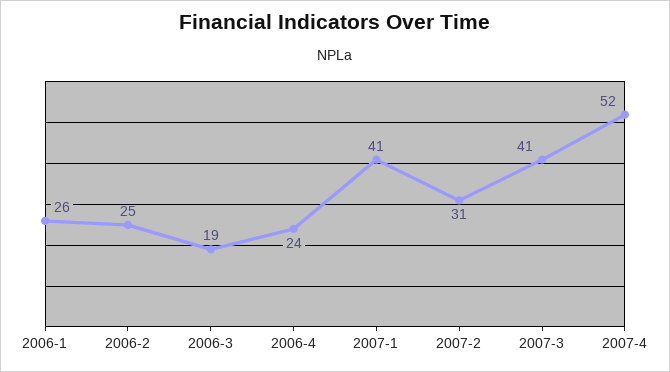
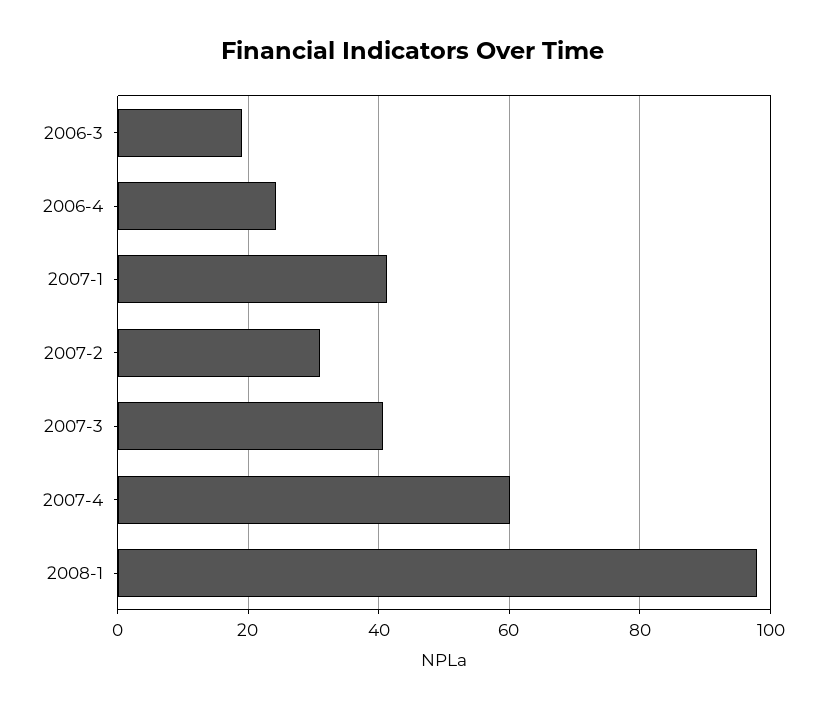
2006-1: 26 -> none
2006-2: 25 -> none
2007-4: 52 -> 60
2008-1: none -> 98

